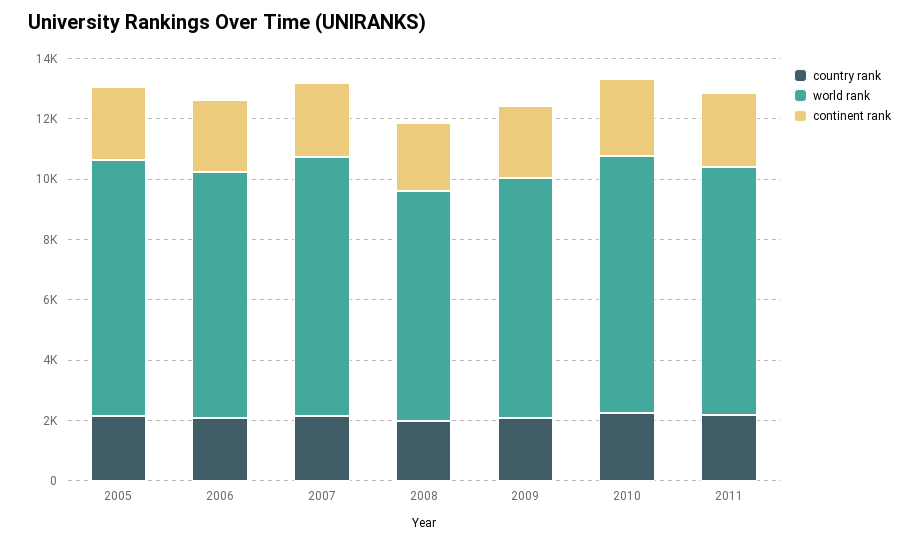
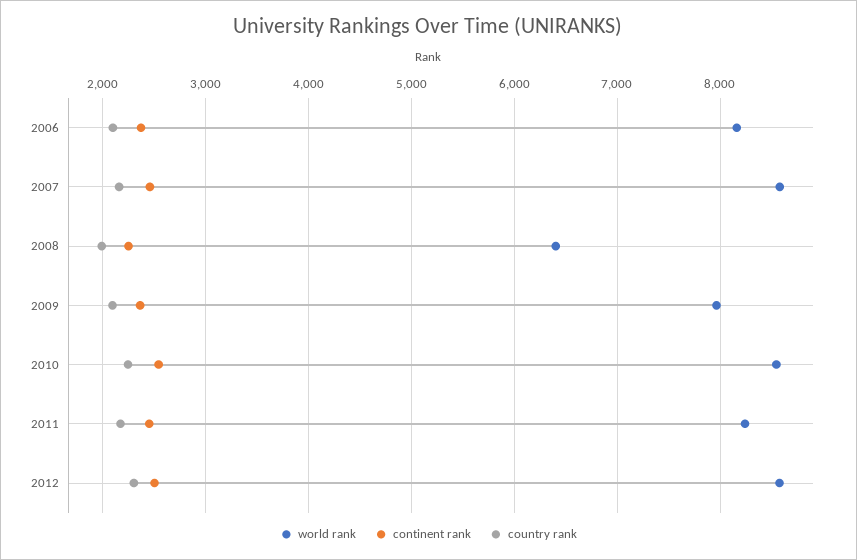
country rank, 2005: 2000 -> none
world rank, 2005: 8500 -> none
continent rank, 2005: 2500 -> none
world rank, 2008: 7500 -> 6400
world rank, 2012: none -> 8600
continent rank, 2012: none -> 2500
country rank, 2012: none -> 2300

